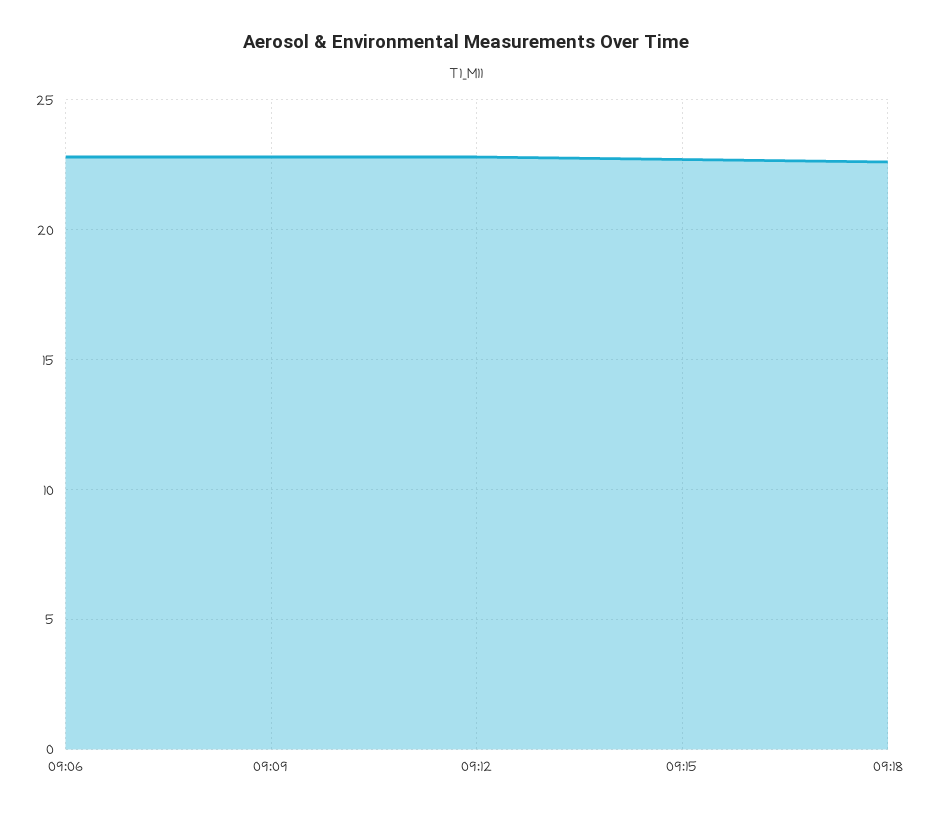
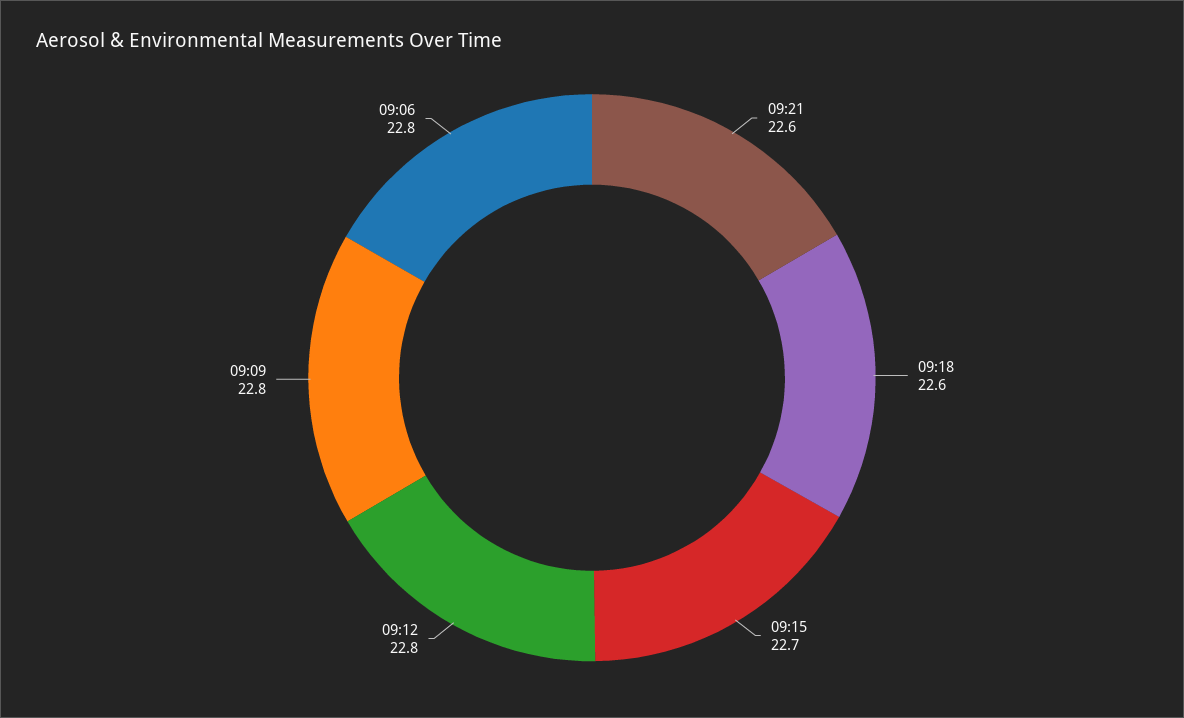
09:21: none -> 22.6

